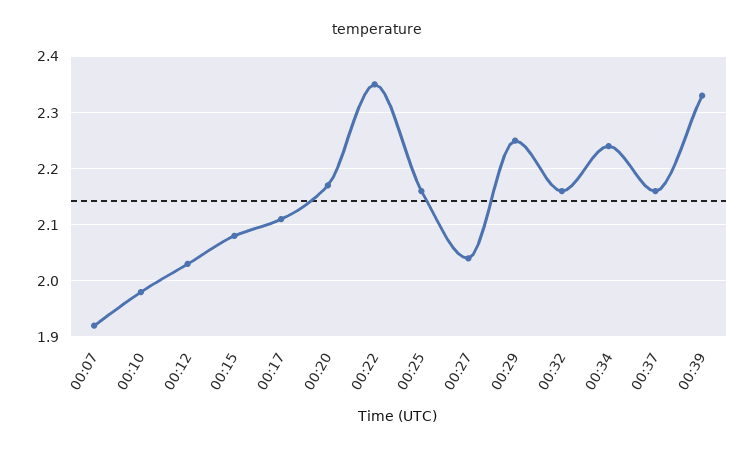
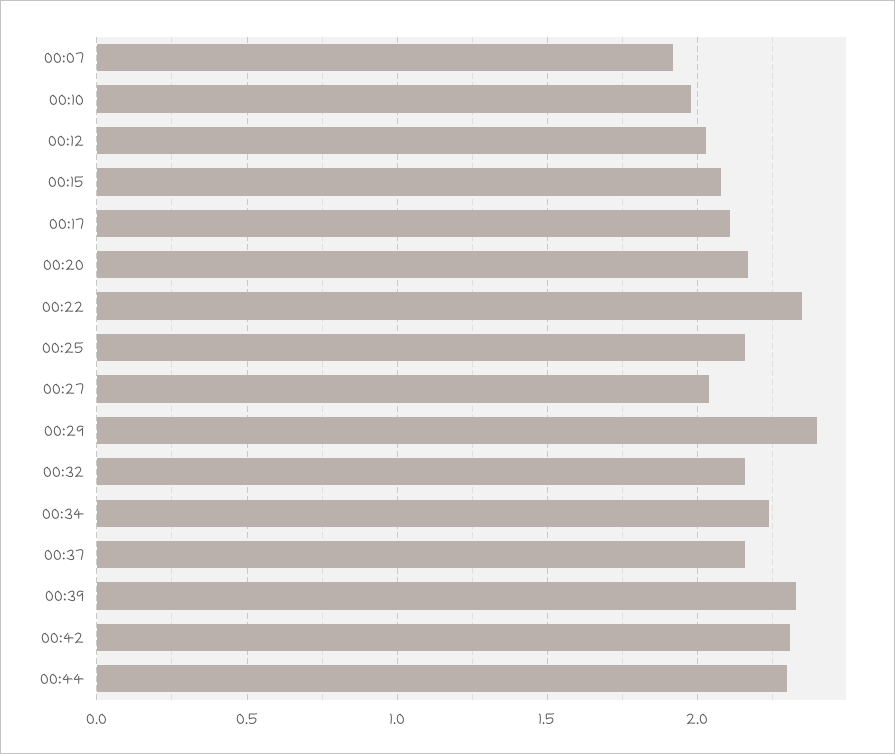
00:29: 2.25 -> 2.4
00:42: none -> 2.3
00:44: none -> 2.3

